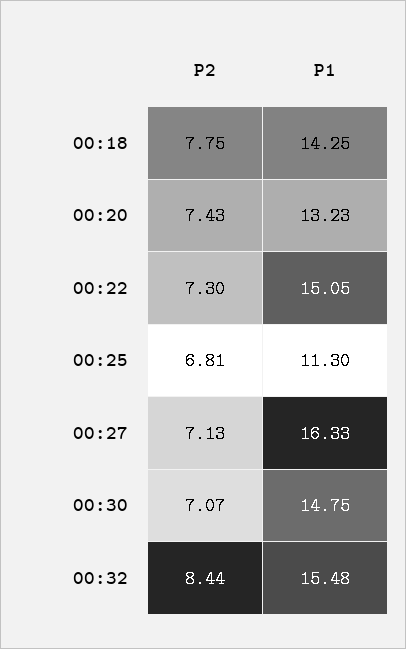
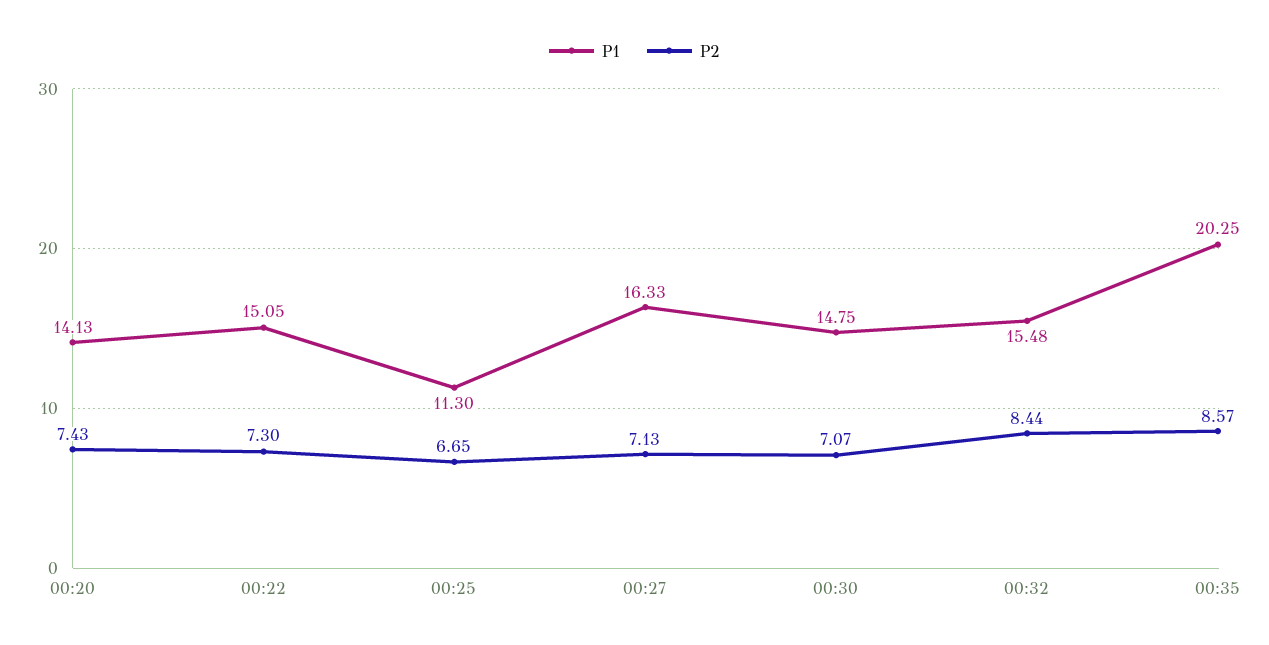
P2, 00:18: 7.75 -> none
P1, 00:18: 14.25 -> none
P1, 00:20: 13.23 -> 14.13
P2, 00:25: 6.81 -> 6.65
P1, 00:35: none -> 20.25
P2, 00:35: none -> 8.57

